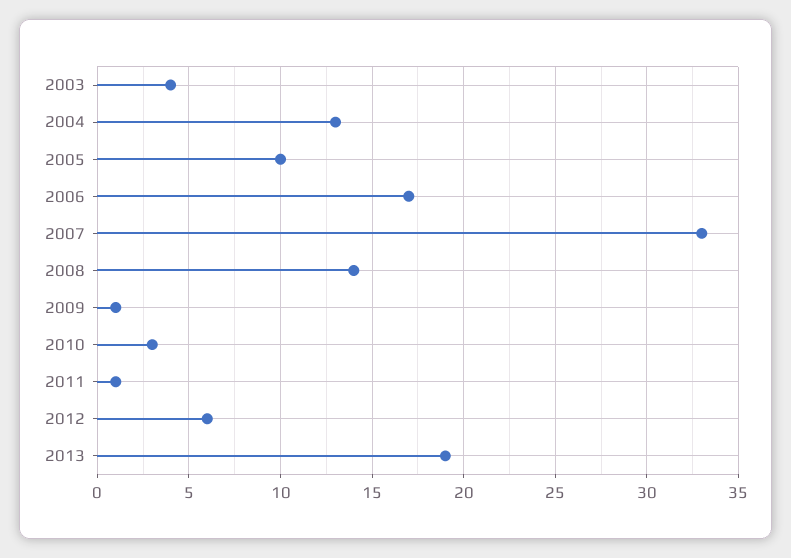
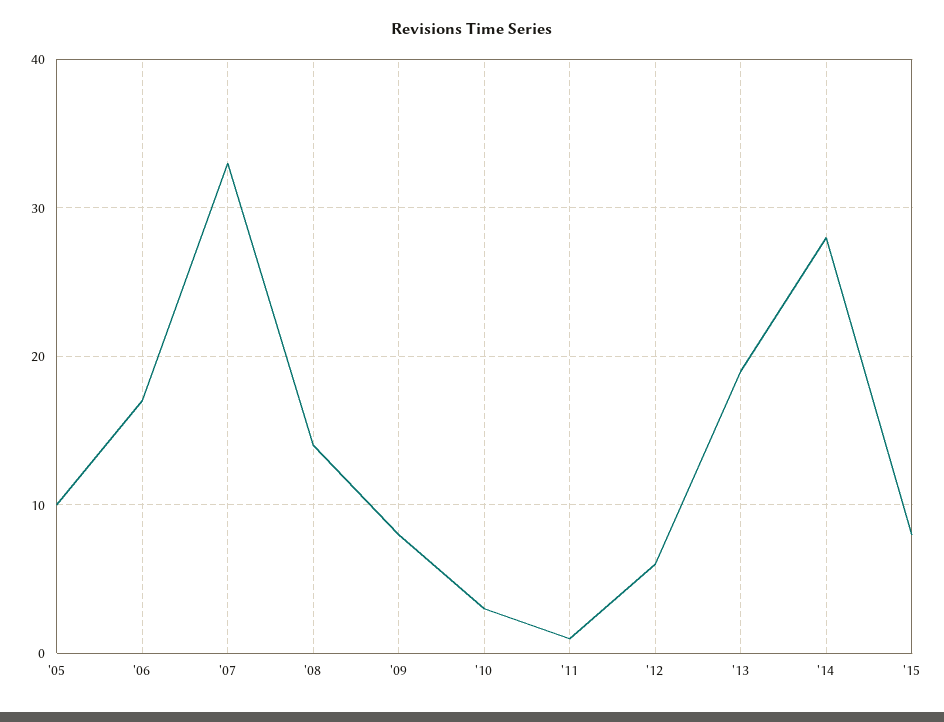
2003: 4 -> none
2004: 13 -> none
2009: 1 -> 8
'14: none -> 28
'15: none -> 8

